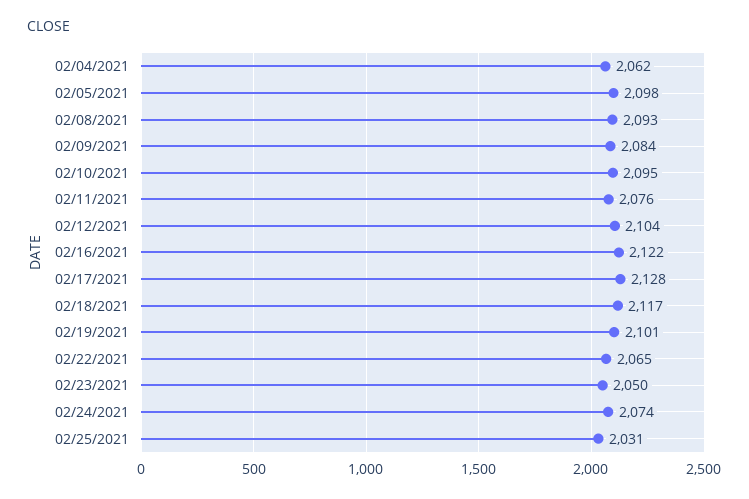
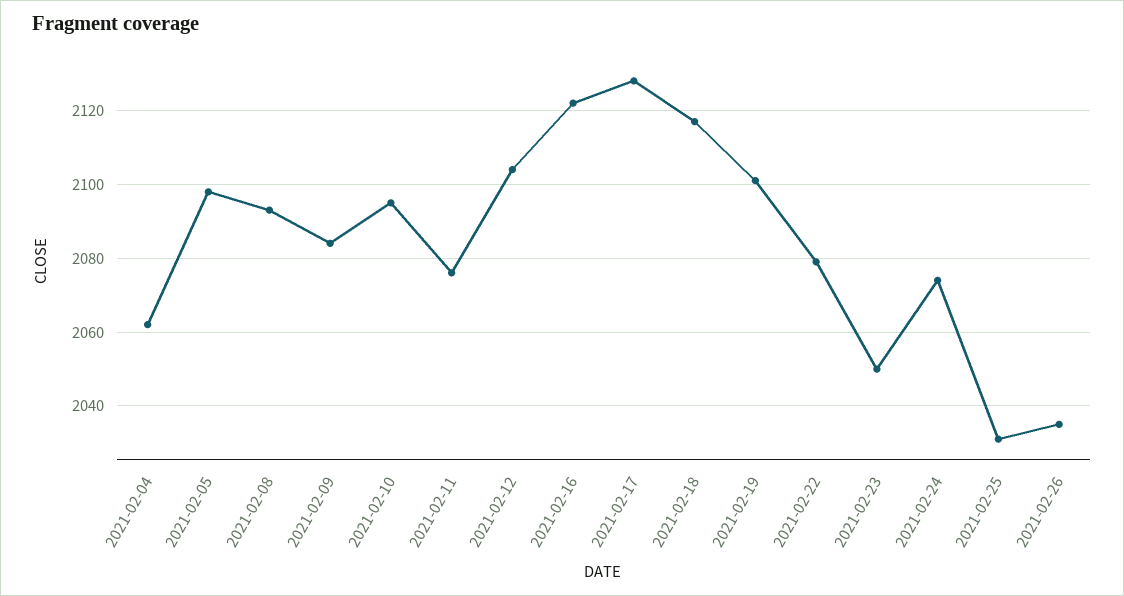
02/22/2021: 2065 -> 2080
2021-02-26: none -> 2035

